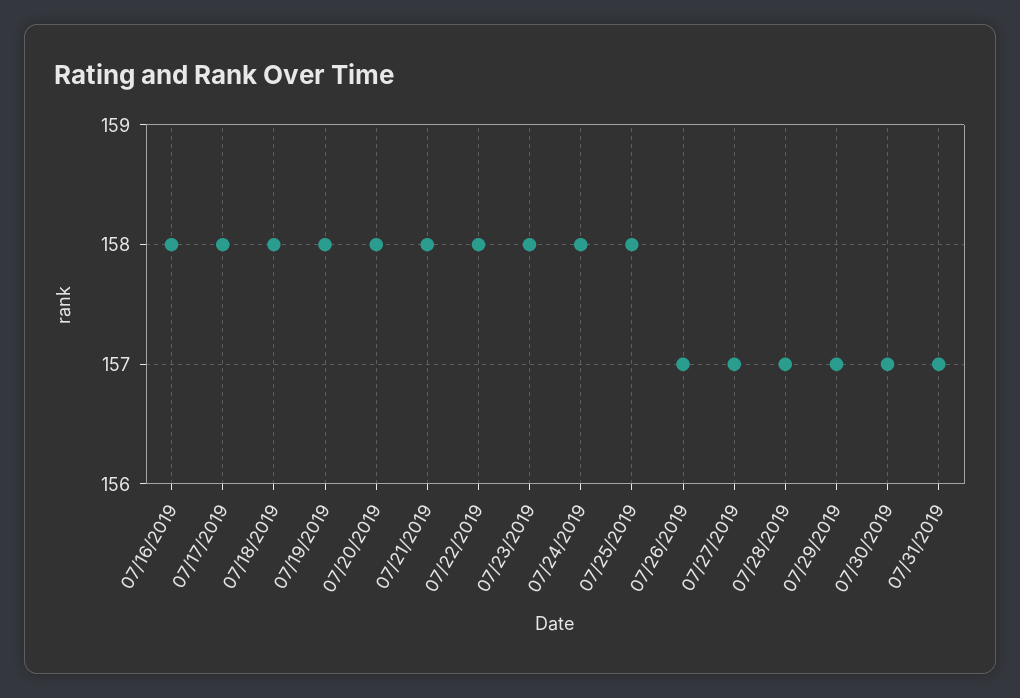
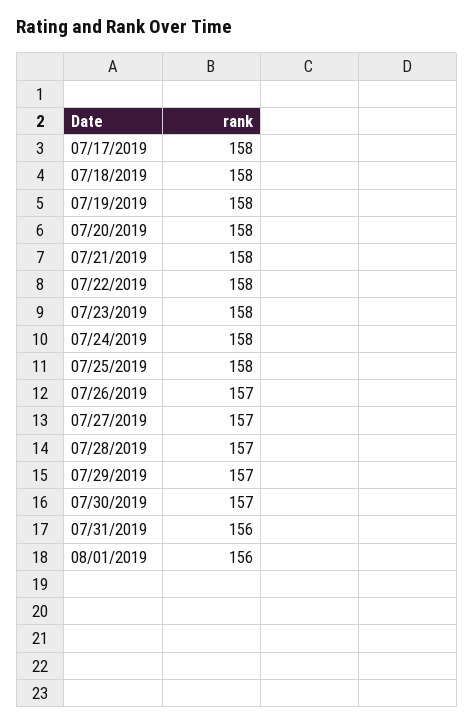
07/16/2019: 158 -> none
07/31/2019: 157 -> 156
08/01/2019: none -> 156

